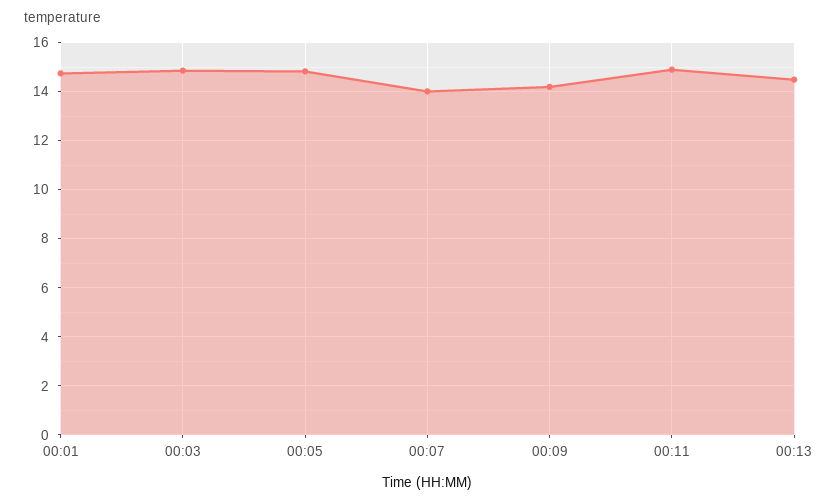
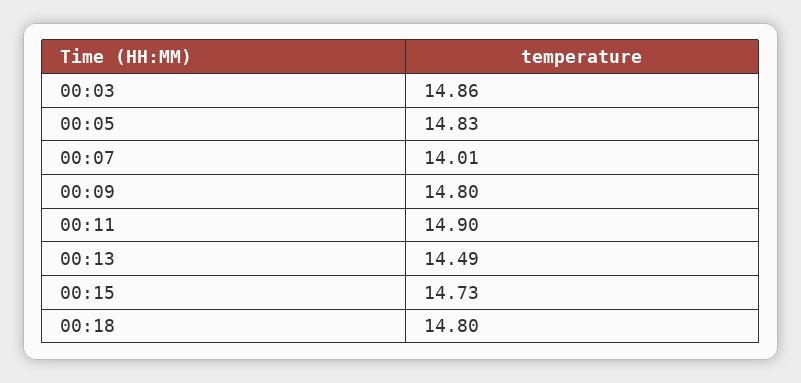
00:01: 14.75 -> none
00:09: 14.25 -> 14.8
00:15: none -> 14.73
00:18: none -> 14.8

